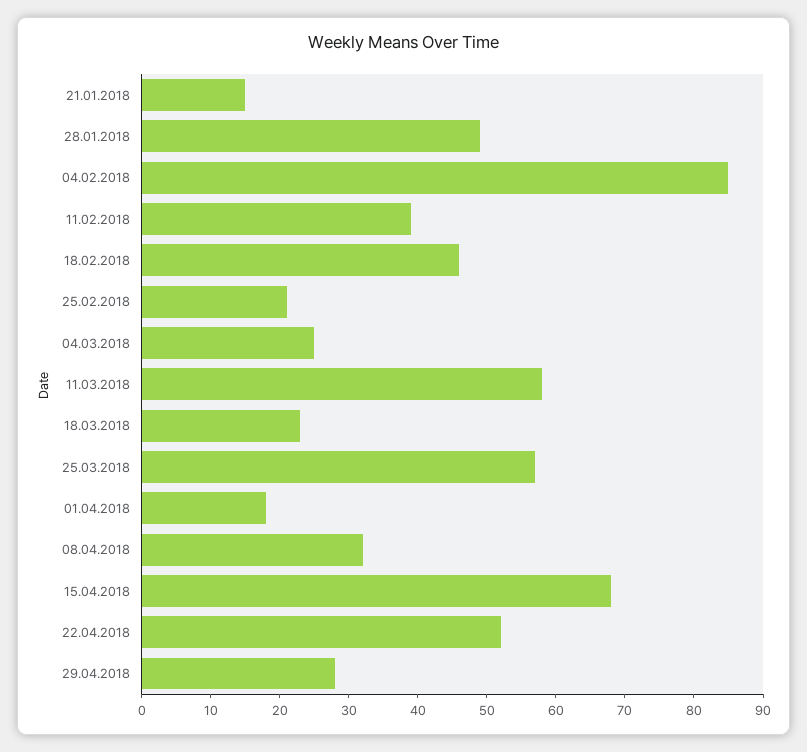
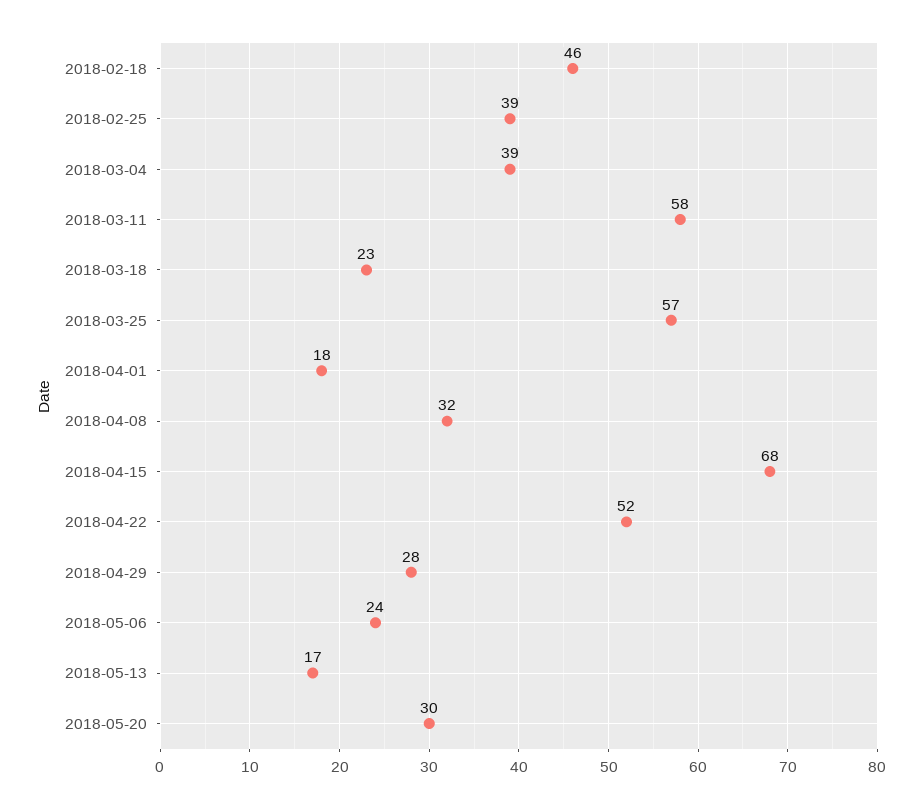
21.01.2018: 15 -> none
28.01.2018: 50 -> none
04.02.2018: 85 -> none
11.02.2018: 40 -> none
25.02.2018: 20 -> 39
04.03.2018: 25 -> 39
2018-05-06: none -> 24
2018-05-13: none -> 17
2018-05-20: none -> 30

